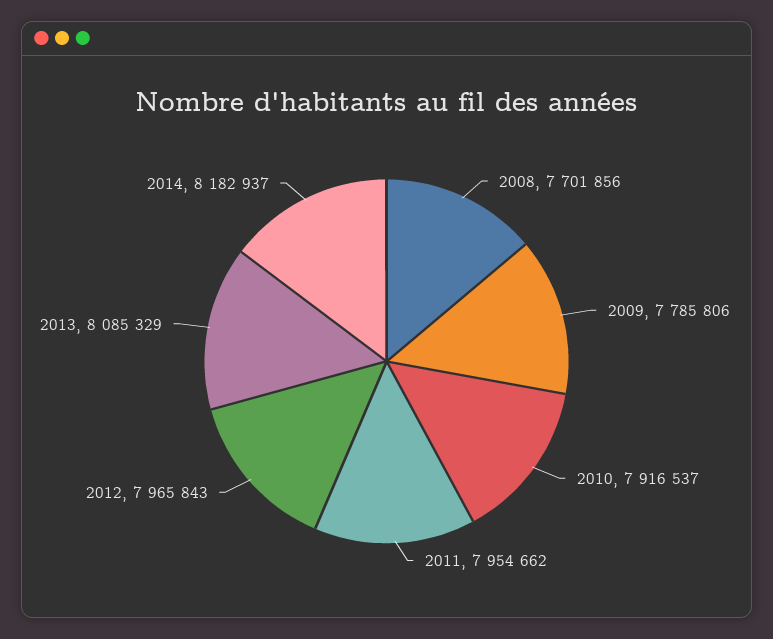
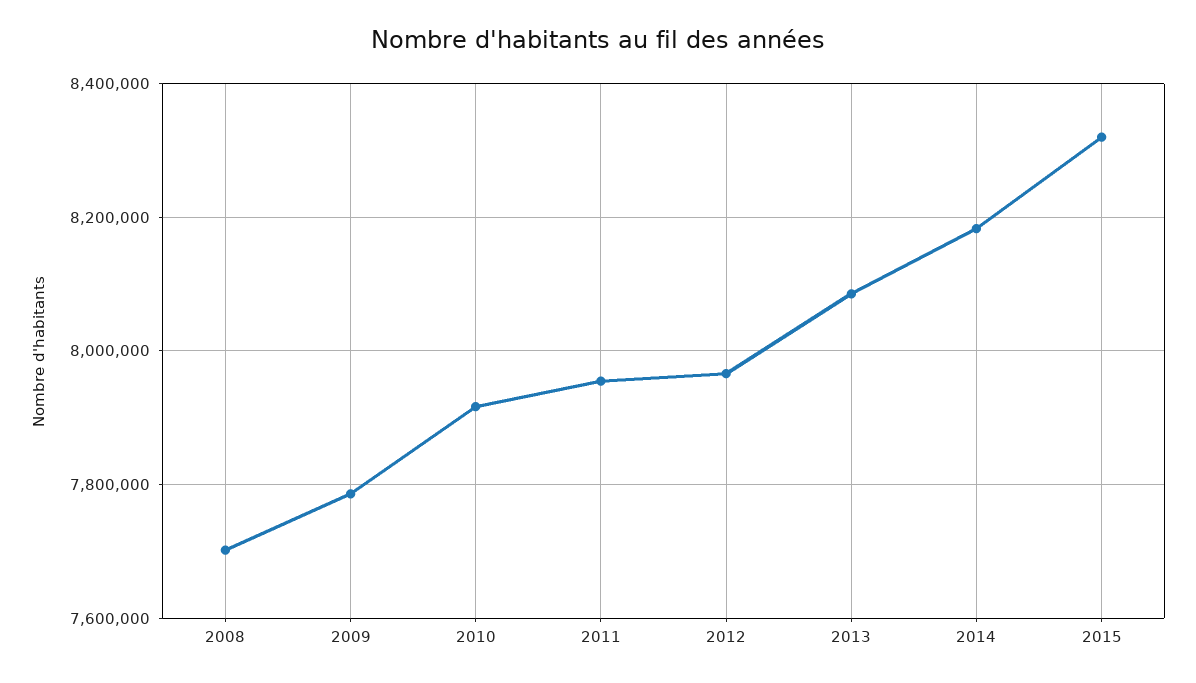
2015: none -> 8320000

